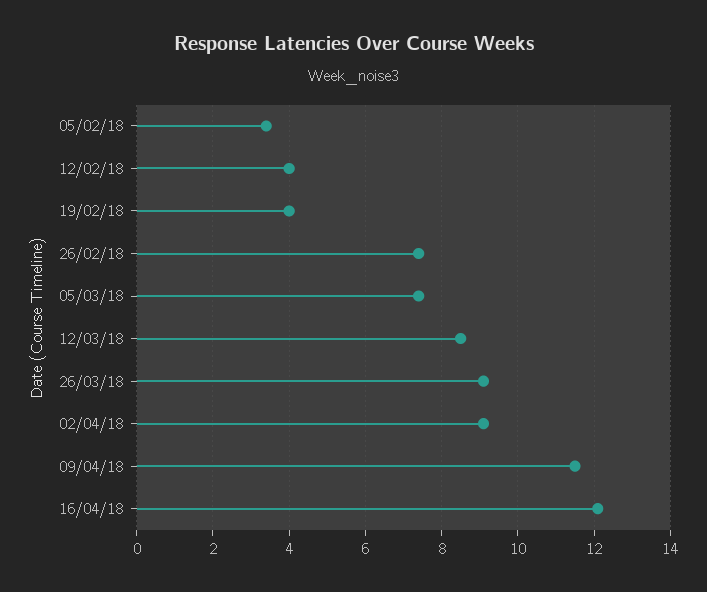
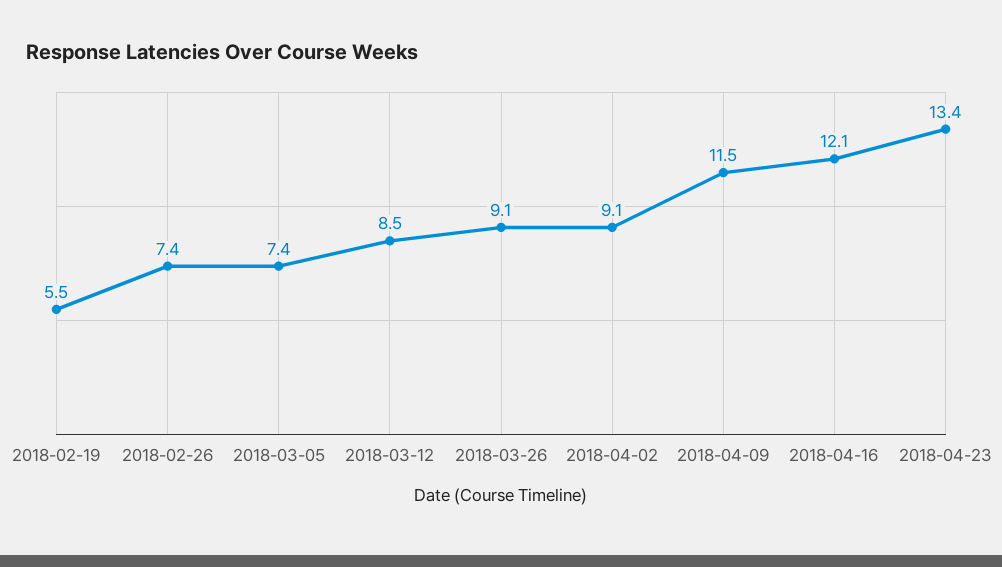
05/02/18: 3.5 -> none
12/02/18: 4 -> none
19/02/18: 4 -> 5.5
2018-04-23: none -> 13.4

